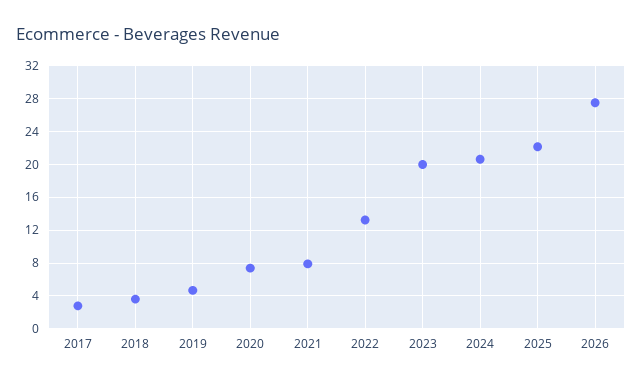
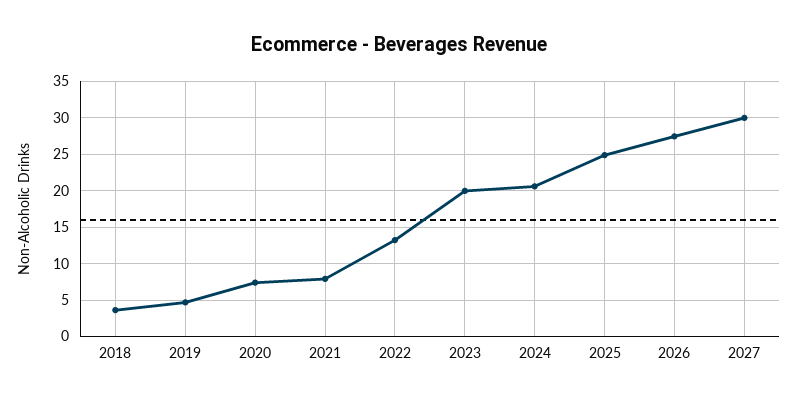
2017: 3 -> none
2025: 22 -> 25
2027: none -> 30

